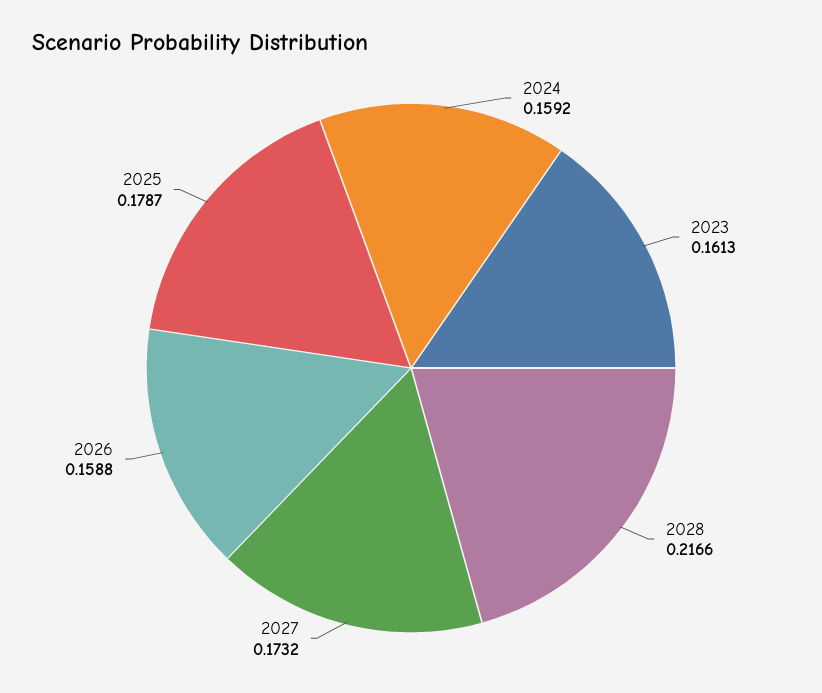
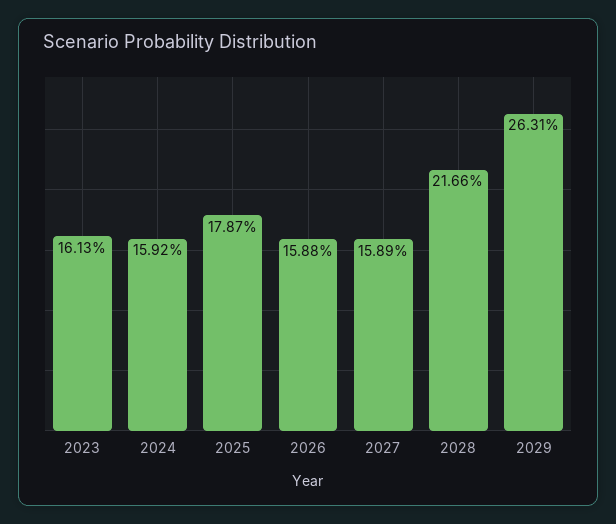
2027: 0.1732 -> 0.1589
2029: none -> 0.2631

